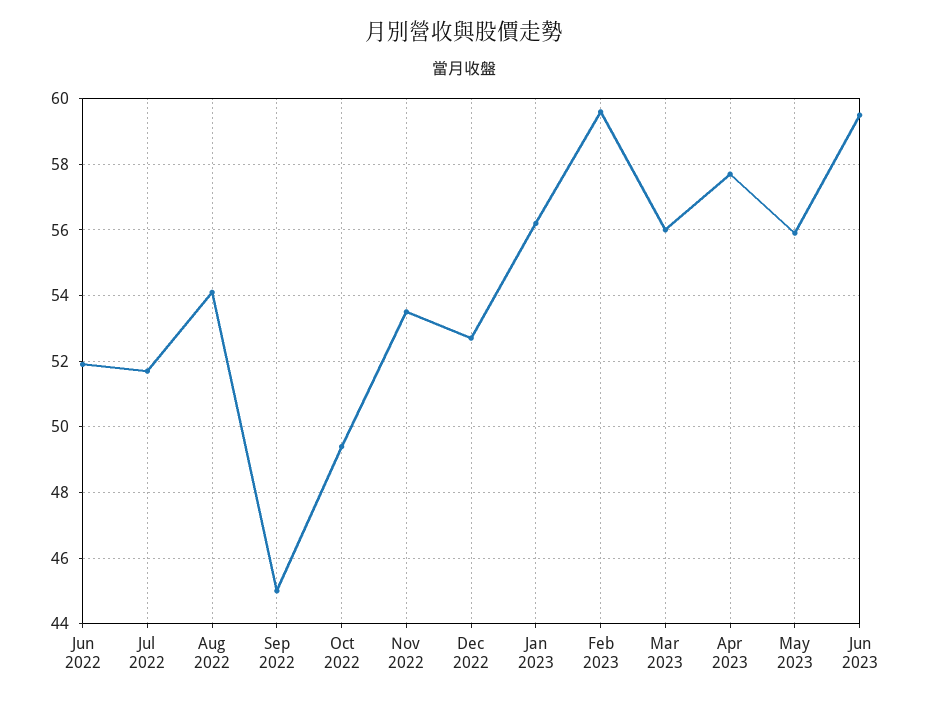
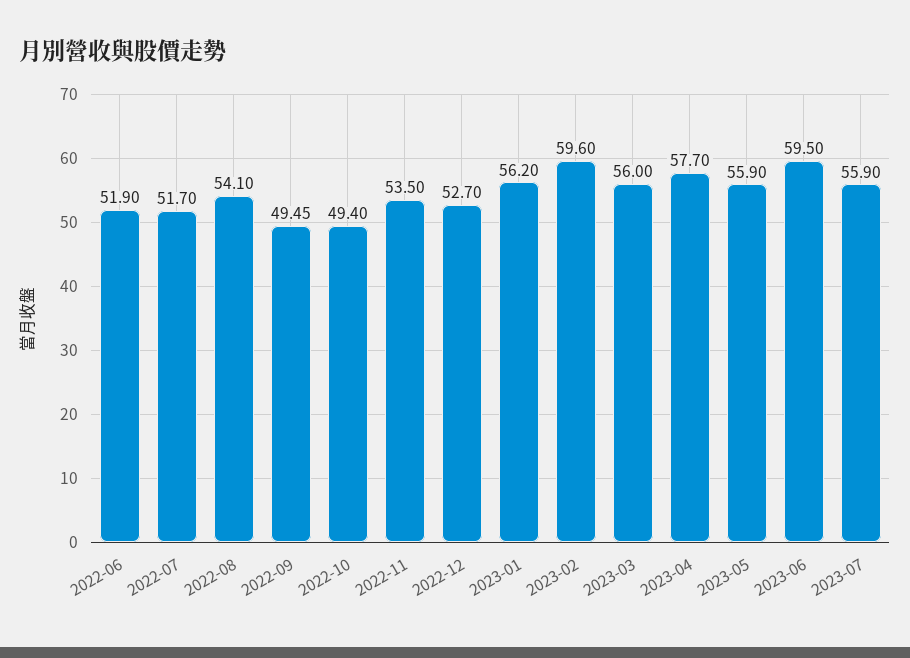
Sep 2022: 45 -> 49.45
2023-07: none -> 55.9

